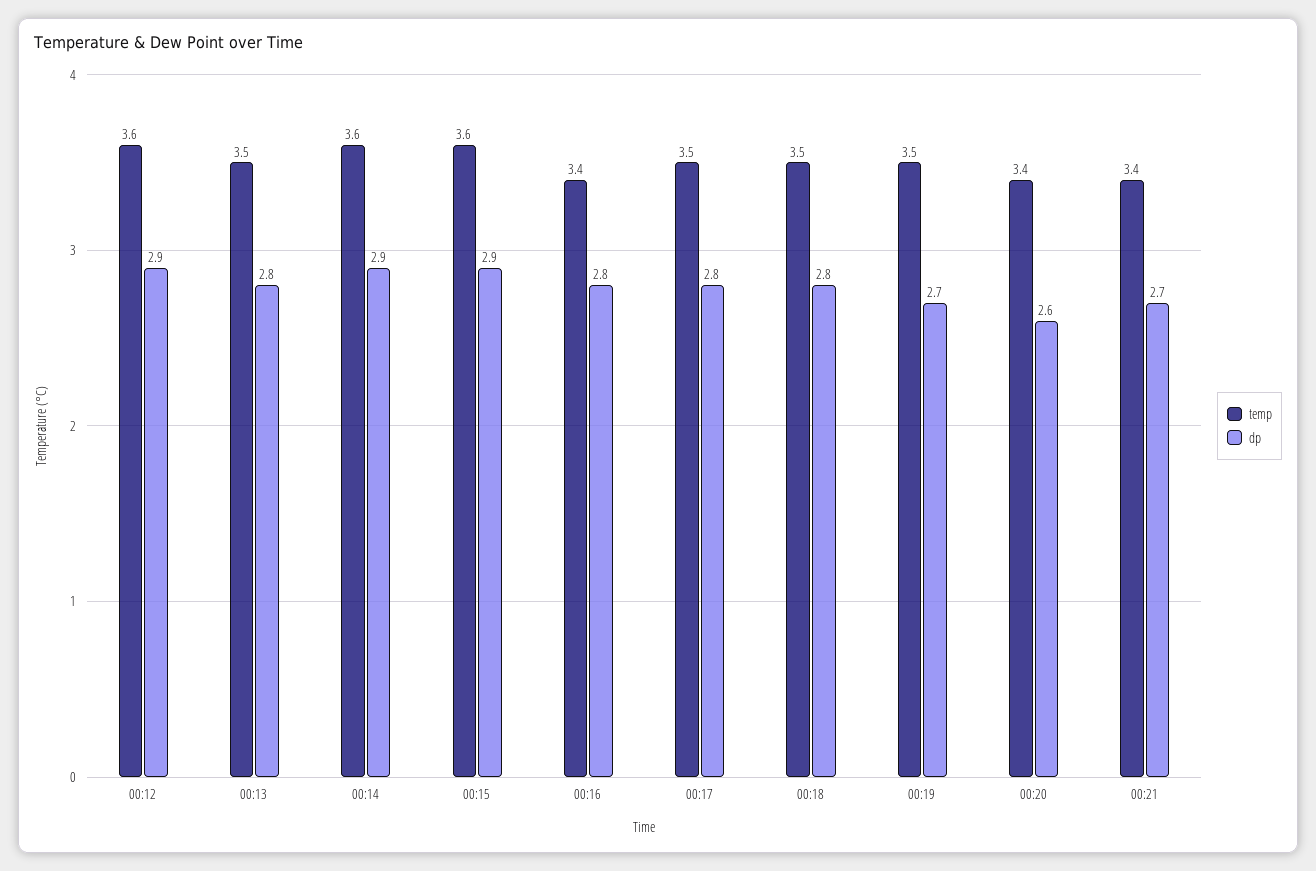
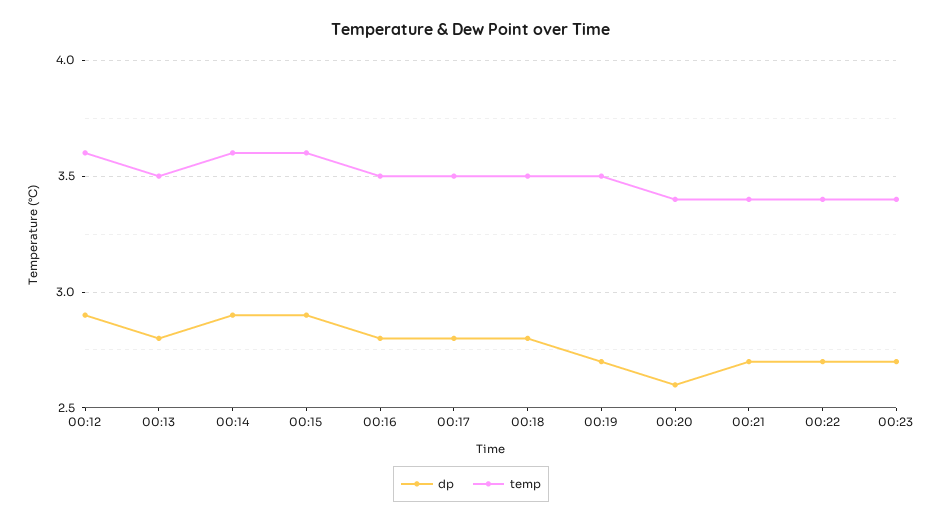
temp, 00:16: 3.4 -> 3.5
dp, 00:22: none -> 2.7
temp, 00:22: none -> 3.4
dp, 00:23: none -> 2.7
temp, 00:23: none -> 3.4

